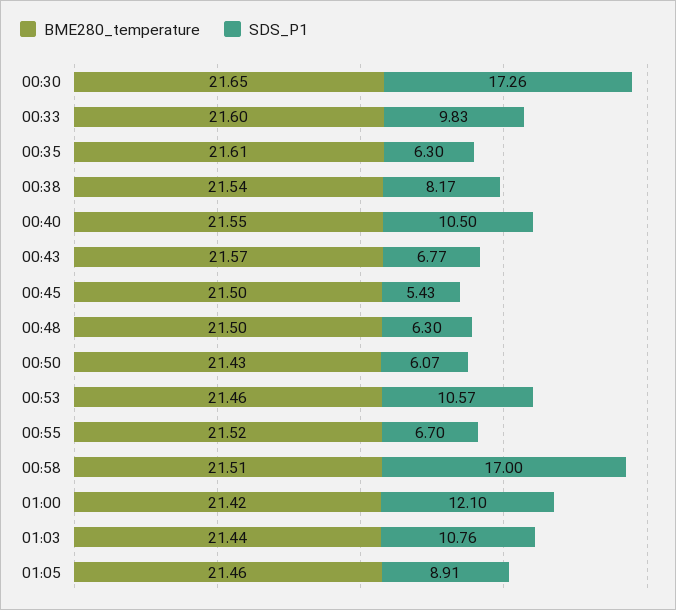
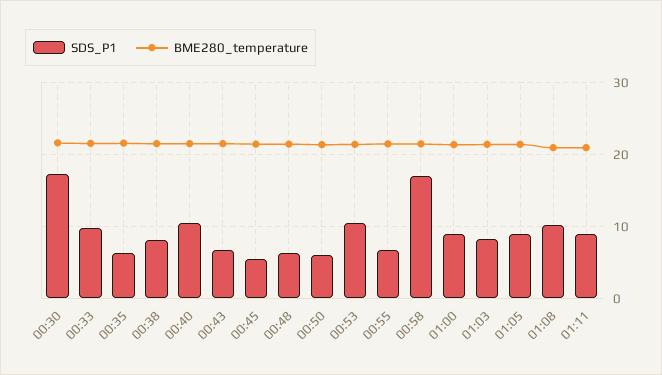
SDS_P1, 01:00: 12.1 -> 9
SDS_P1, 01:03: 10.76 -> 8
SDS_P1, 01:08: none -> 10
BME280_temperature, 01:08: none -> 21
SDS_P1, 01:11: none -> 9
BME280_temperature, 01:11: none -> 21

